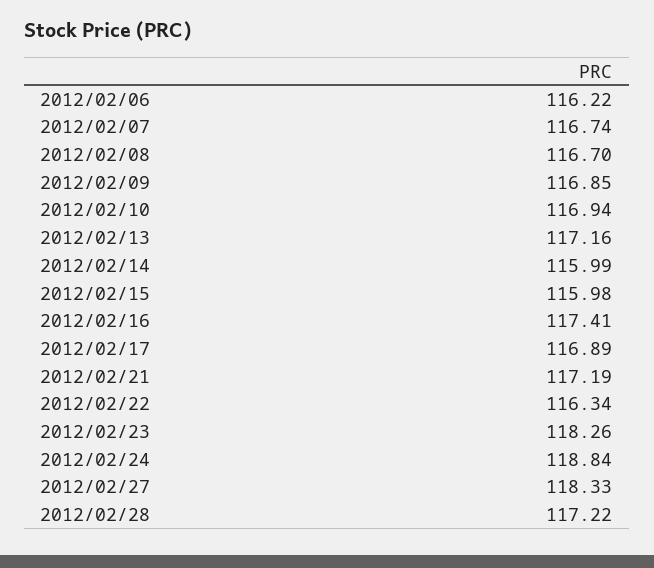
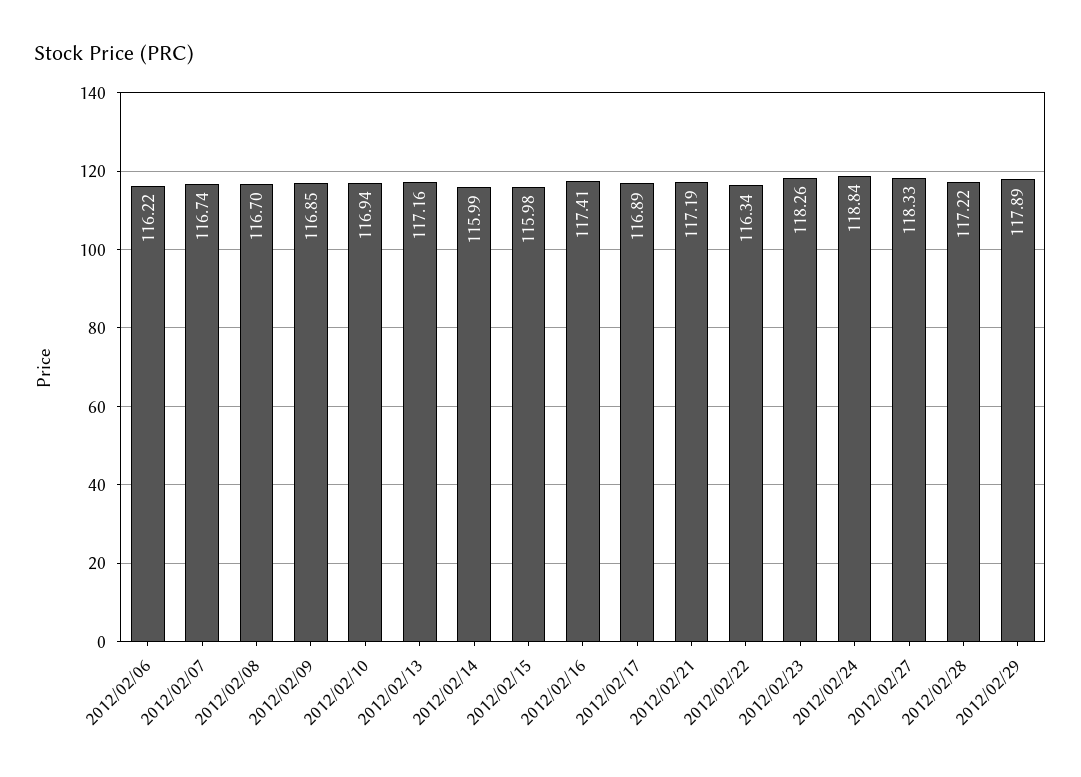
2012/02/29: none -> 117.89

